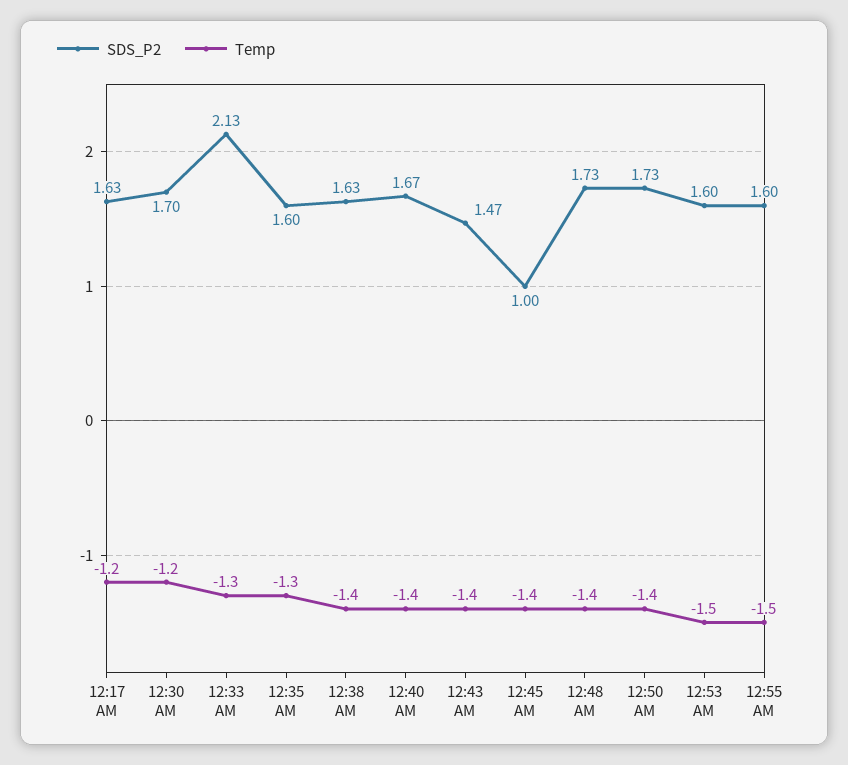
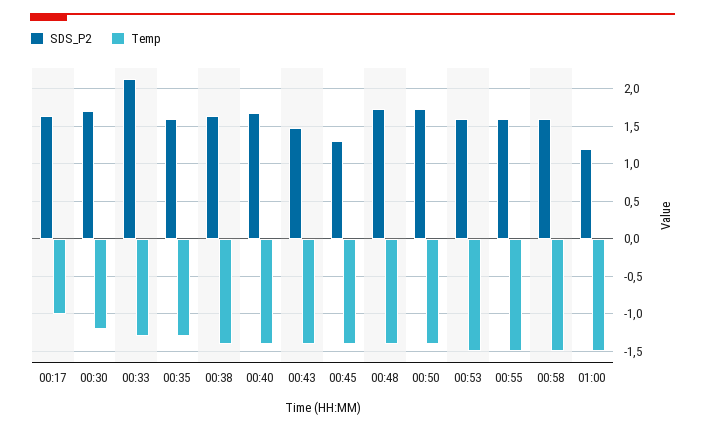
Temp, 12:17 AM: -1.2 -> -1
SDS_P2, 12:45 AM: 1 -> 1.3
SDS_P2, 00:58: none -> 1.6
Temp, 00:58: none -> -1.5
SDS_P2, 01:00: none -> 1.2
Temp, 01:00: none -> -1.5

